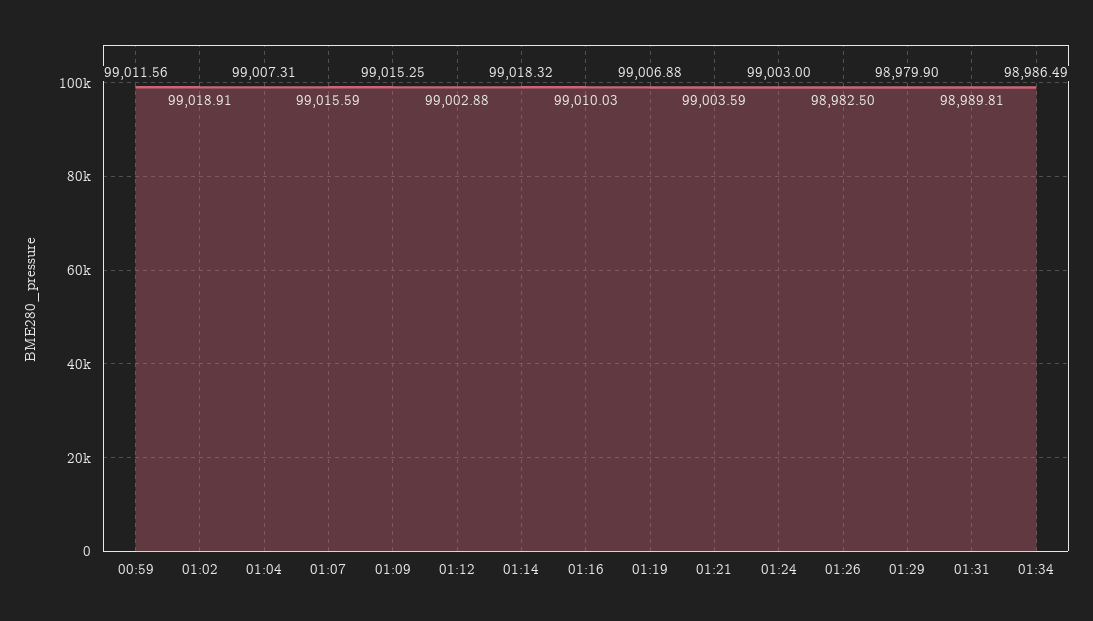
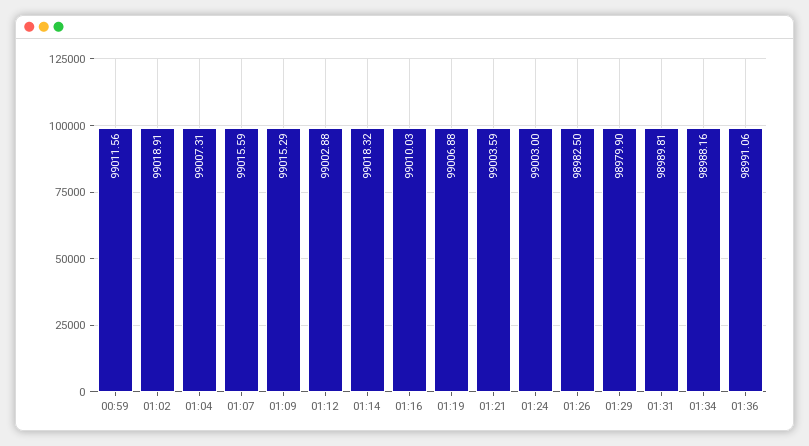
01:09: 99015.25 -> 99015.29
01:34: 98986.49 -> 98988.16
01:36: none -> 98991.06

